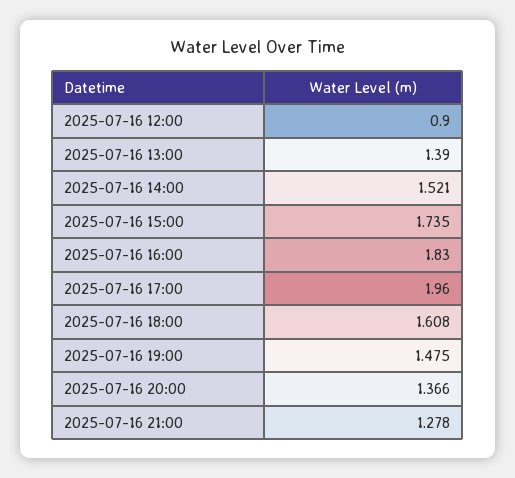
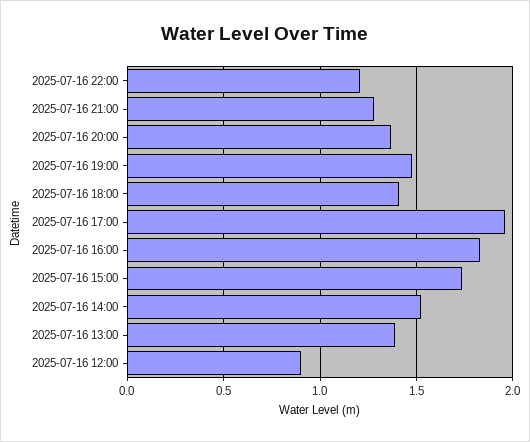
2025-07-16 18:00: 1.608 -> 1.4
2025-07-16 22:00: none -> 1.2

